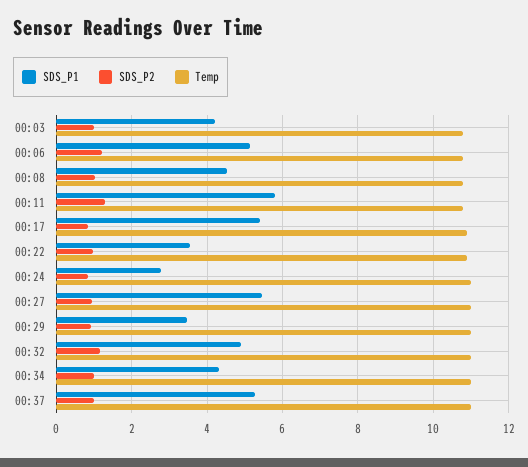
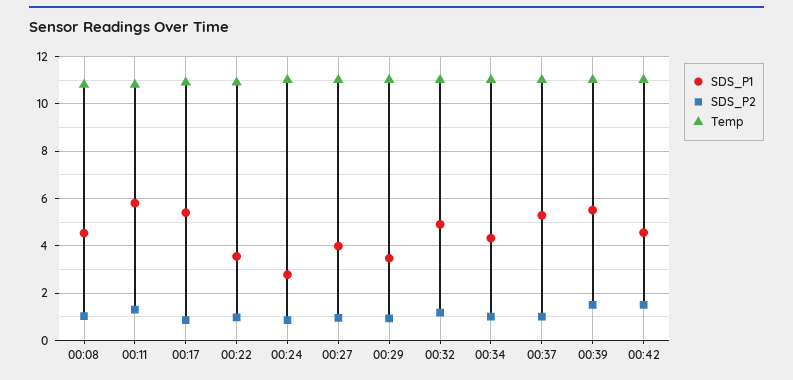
SDS_P1, 00:03: 4.2 -> none
SDS_P2, 00:03: 1 -> none
Temp, 00:03: 10.8 -> none
SDS_P1, 00:06: 5.2 -> none
SDS_P2, 00:06: 1.2 -> none
Temp, 00:06: 10.8 -> none
SDS_P1, 00:27: 5.4 -> 4
SDS_P1, 00:39: none -> 5.5
SDS_P2, 00:39: none -> 1.5
Temp, 00:39: none -> 11
SDS_P1, 00:42: none -> 4.5
SDS_P2, 00:42: none -> 1.5
Temp, 00:42: none -> 11

